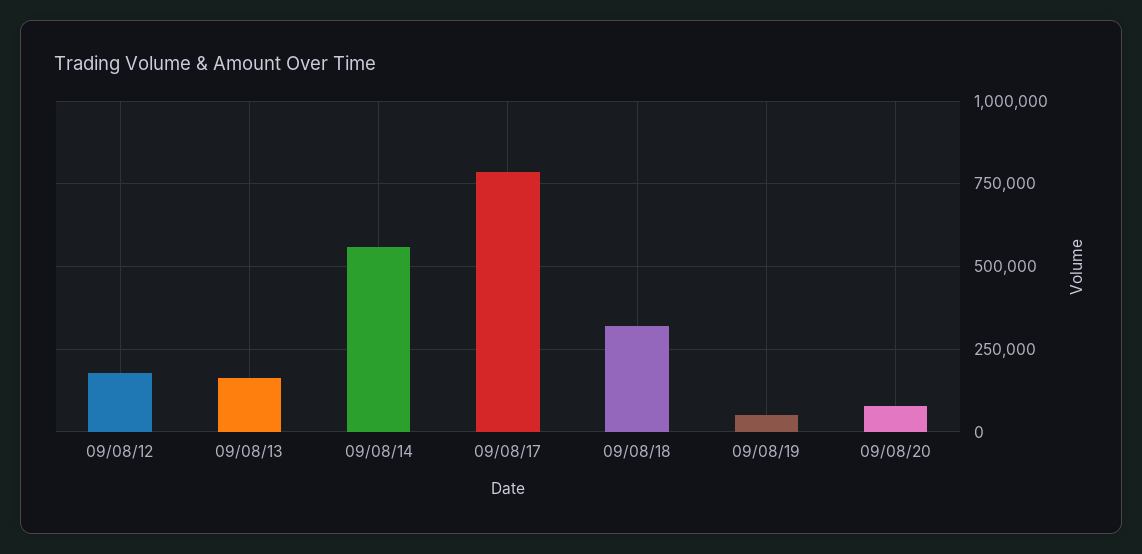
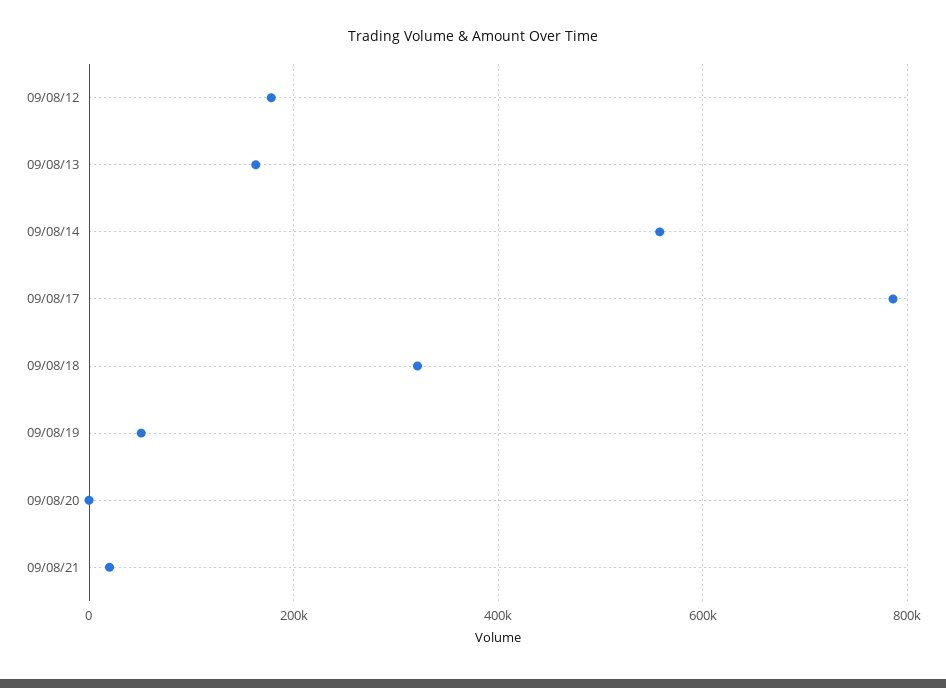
09/08/20: 75000 -> 0
09/08/21: none -> 20000

